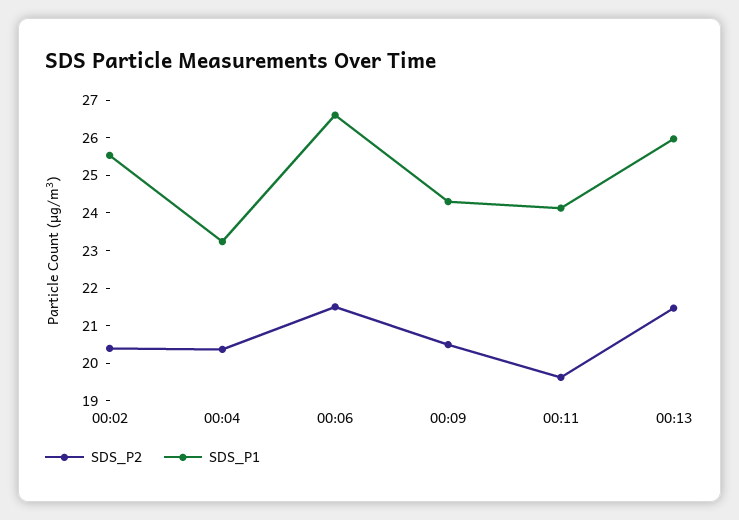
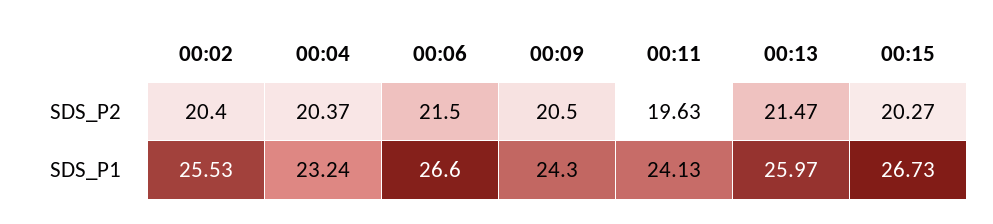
SDS_P2, 00:15: none -> 20.27
SDS_P1, 00:15: none -> 26.73

